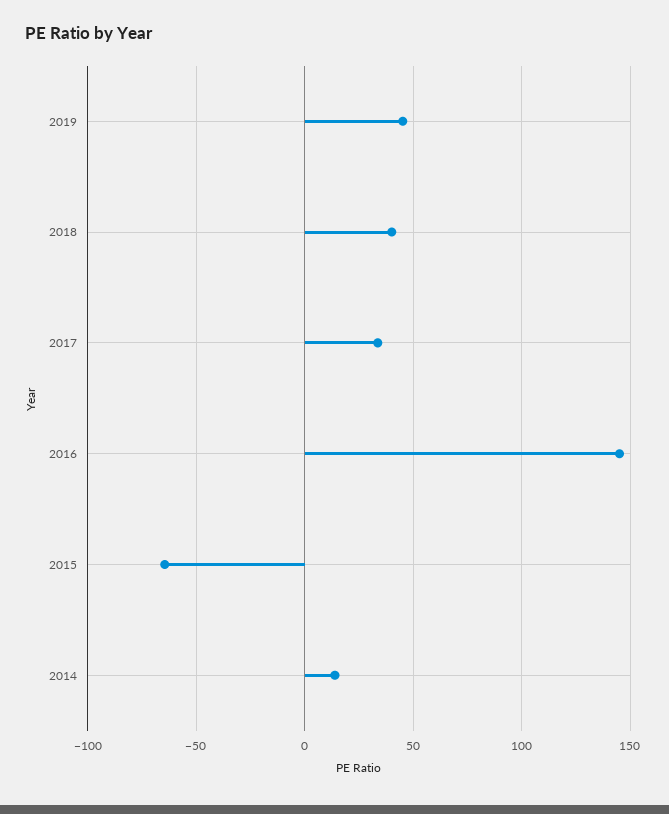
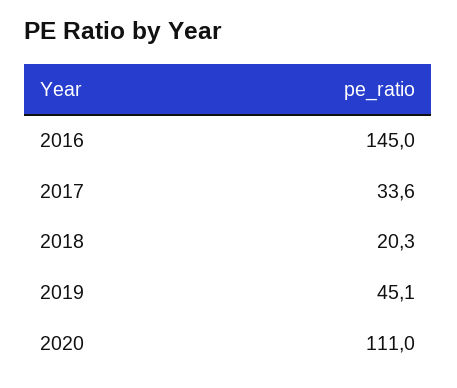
2018: 40 -> 20.3
2015: -65 -> none
2014: 15 -> none
2020: none -> 111

